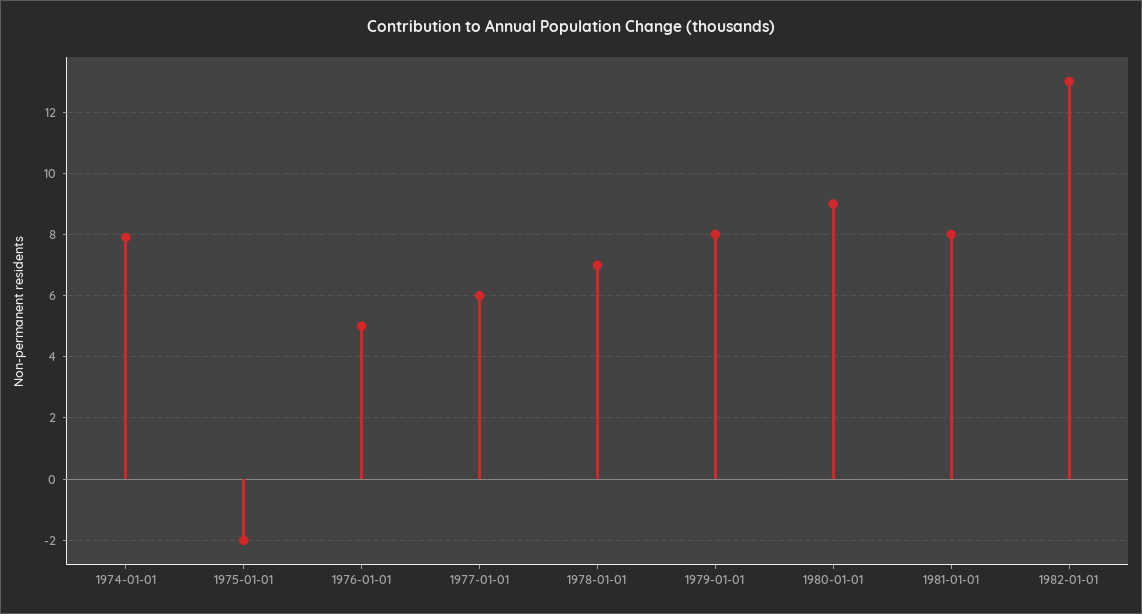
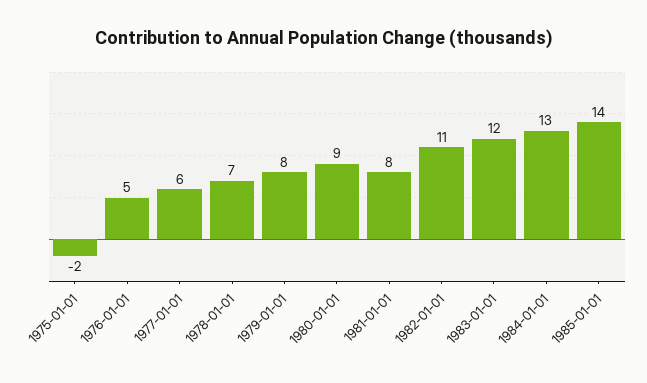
1974-01-01: 8 -> none
1982-01-01: 13 -> 11
1983-01-01: none -> 12
1984-01-01: none -> 13
1985-01-01: none -> 14

